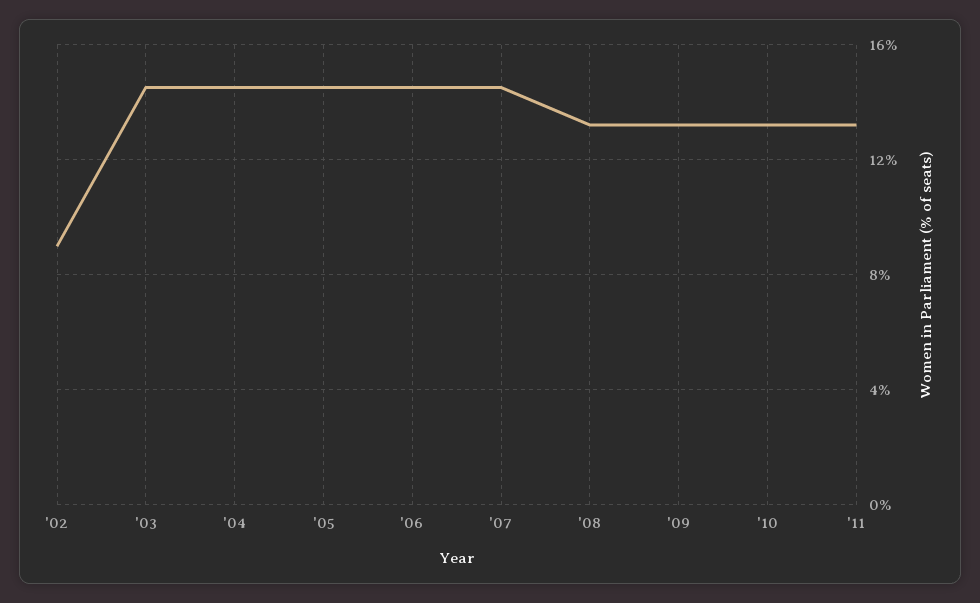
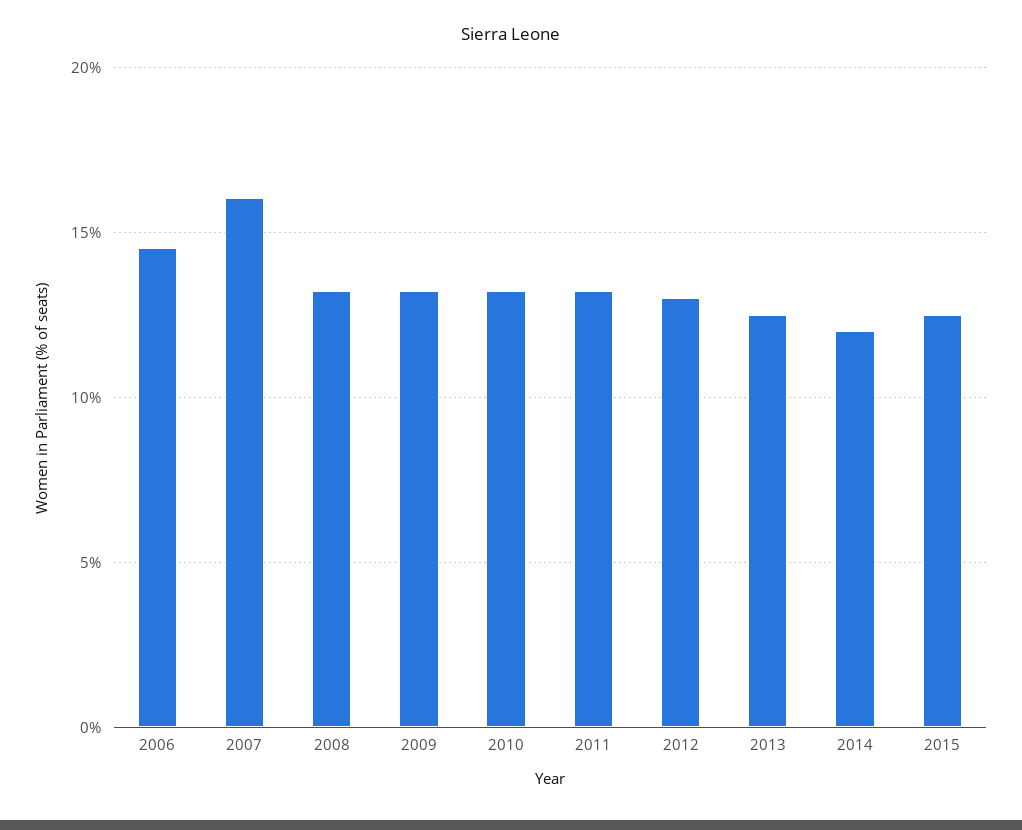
'02: 9 -> none
'03: 14.5 -> none
'04: 14.5 -> none
'05: 14.5 -> none
'07: 14.5 -> 16
2012: none -> 13
2013: none -> 12.5
2014: none -> 12
2015: none -> 12.5

